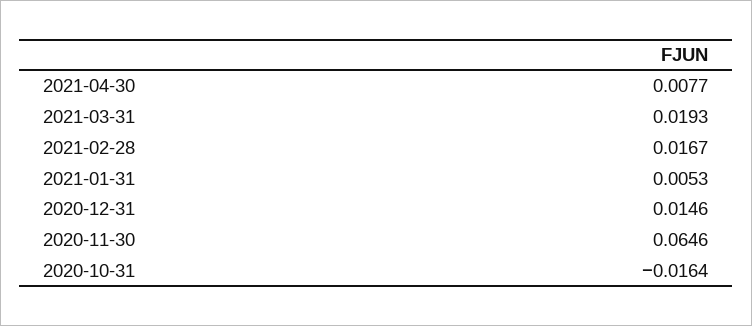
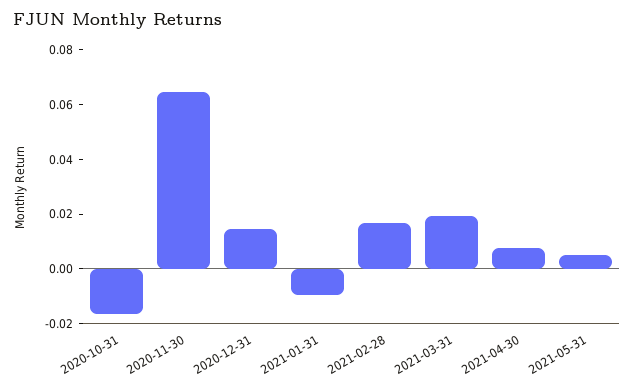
2021-01-31: 0.0053 -> -0.01
2021-05-31: none -> 0.005

